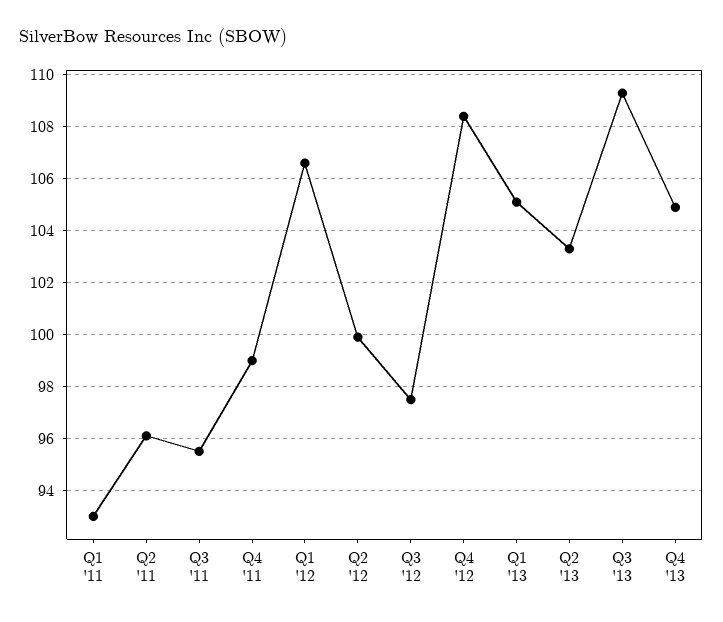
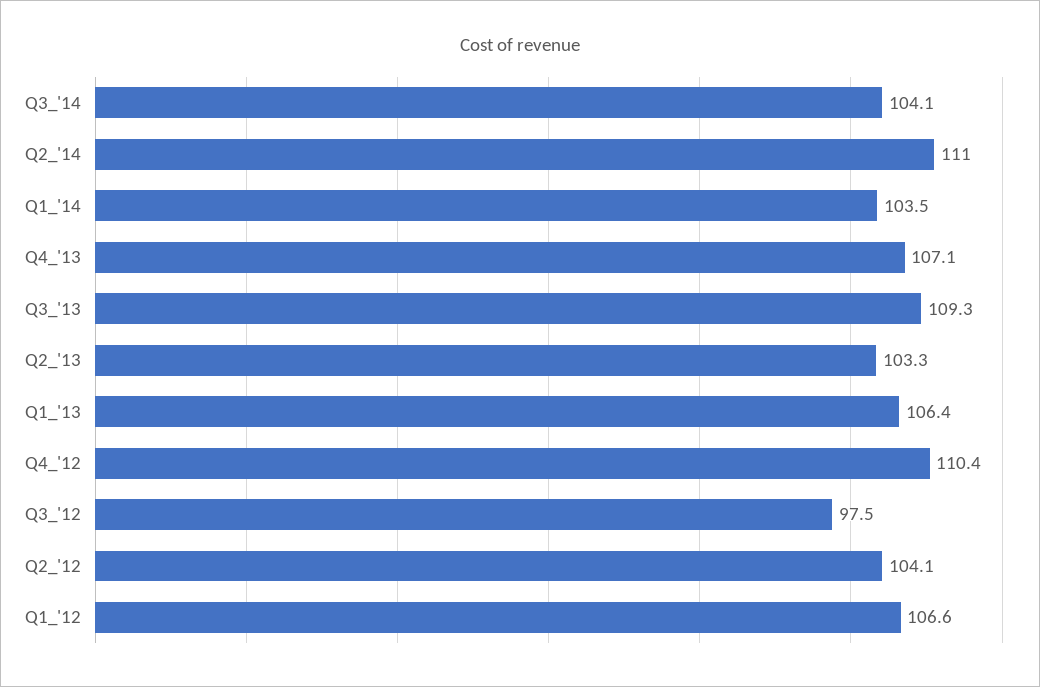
Q1 '11: 93 -> none
Q2 '11: 96 -> none
Q3 '11: 95.5 -> none
Q4 '11: 99 -> none
Q2 '12: 100 -> 104.1
Q4 '12: 108.5 -> 110.4
Q1 '13: 105 -> 106.4
Q4 '13: 105 -> 107.1
Q3_'14: none -> 104.1
Q2_'14: none -> 111
Q1_'14: none -> 103.5

